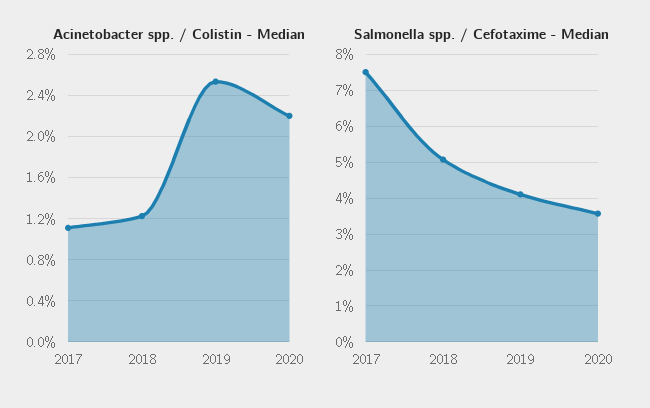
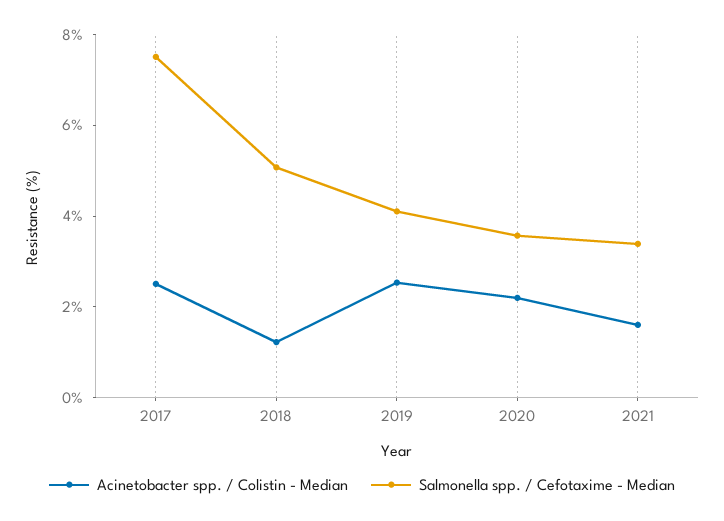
Acinetobacter spp. / Colistin - Median, 2017: 1.1 -> 2.5
Acinetobacter spp. / Colistin - Median, 2021: none -> 1.5
Salmonella spp. / Cefotaxime - Median, 2021: none -> 3.5

